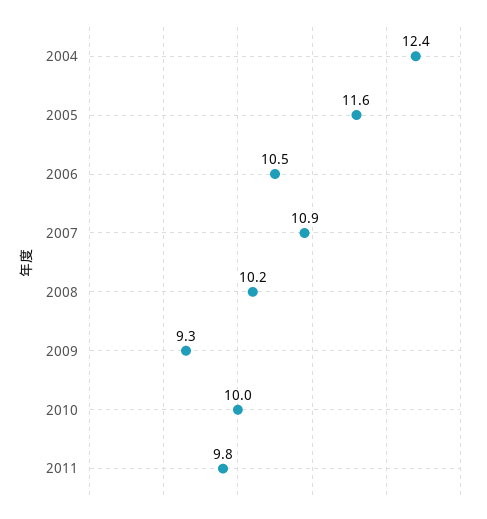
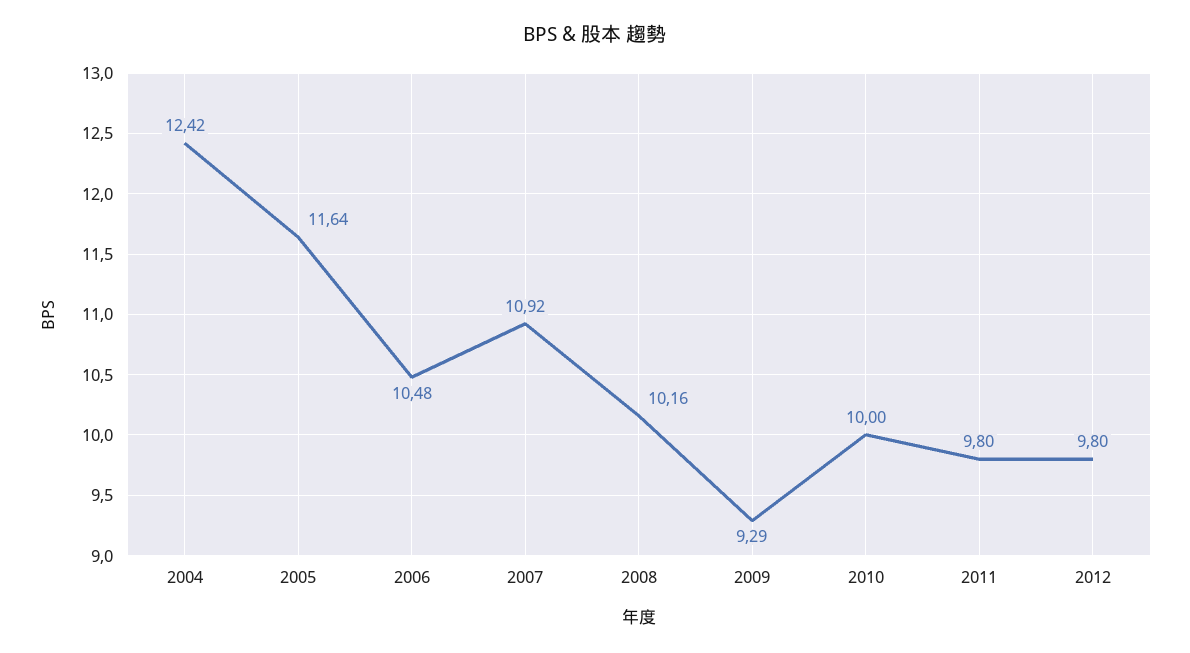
2012: none -> 9.8

